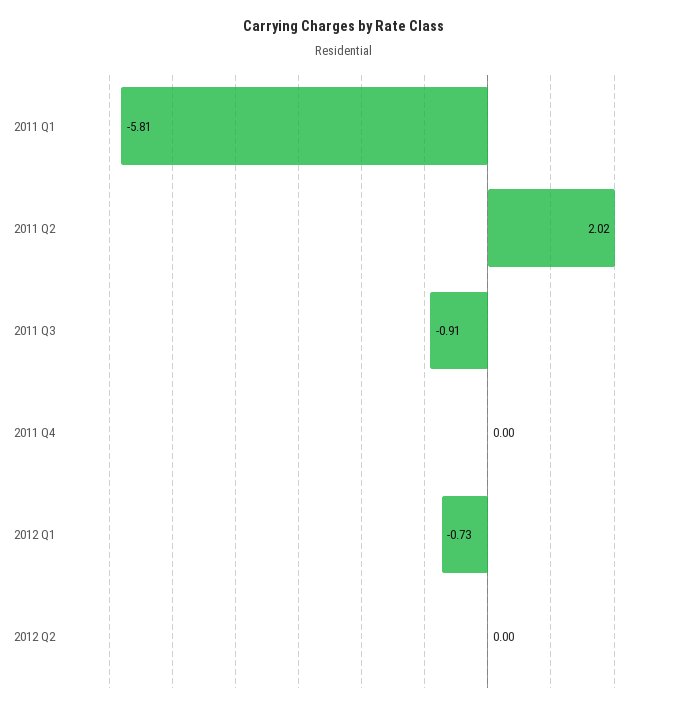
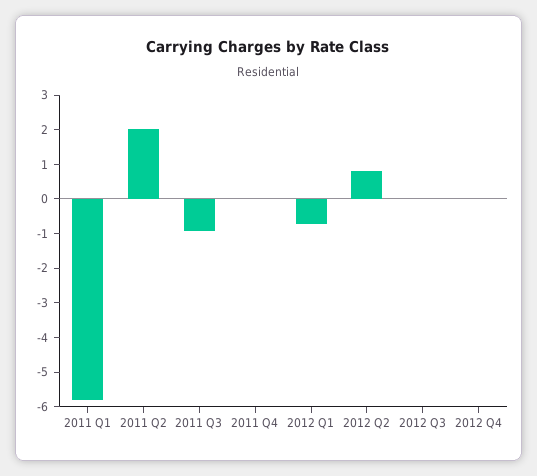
2012 Q2: 0 -> 0.75
2012 Q3: none -> 0
2012 Q4: none -> 0

